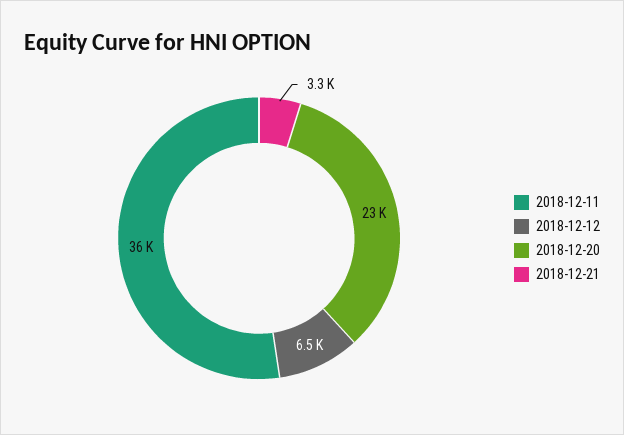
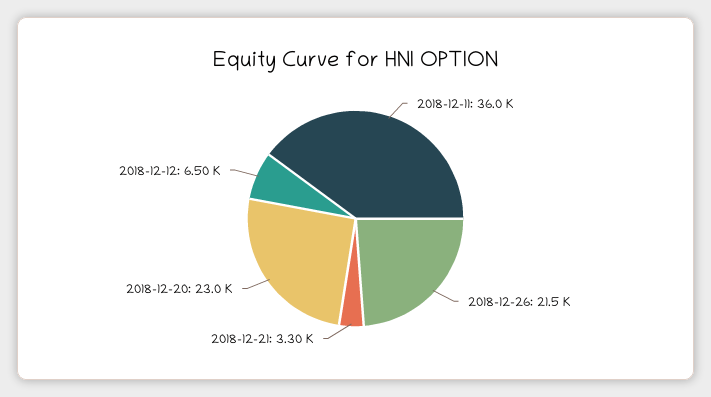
2018-12-26: none -> 21500

